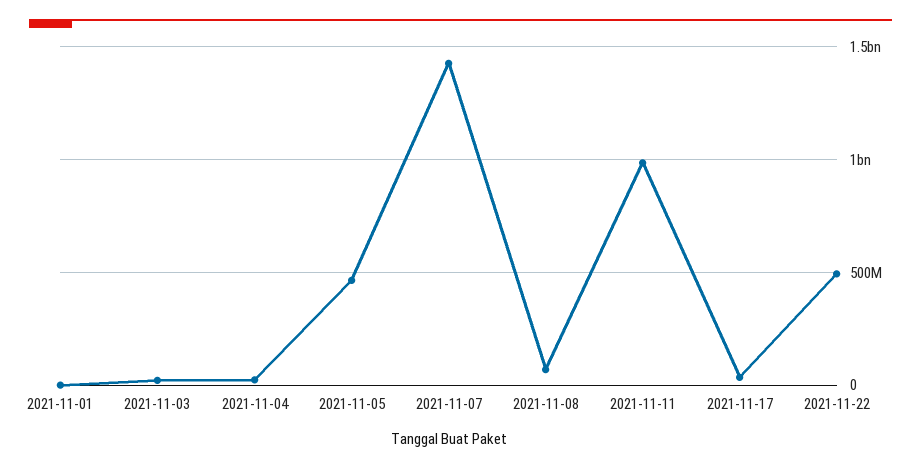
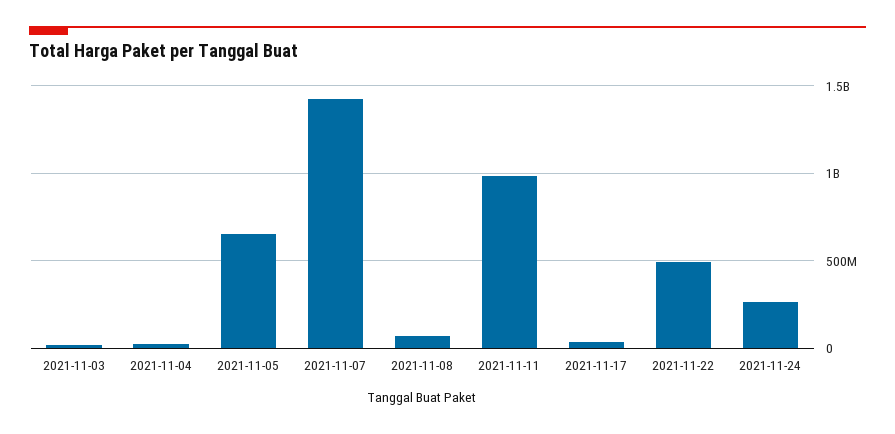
2021-11-01: 0 -> none
2021-11-05: 450000000 -> 650000000
2021-11-24: none -> 250000000

